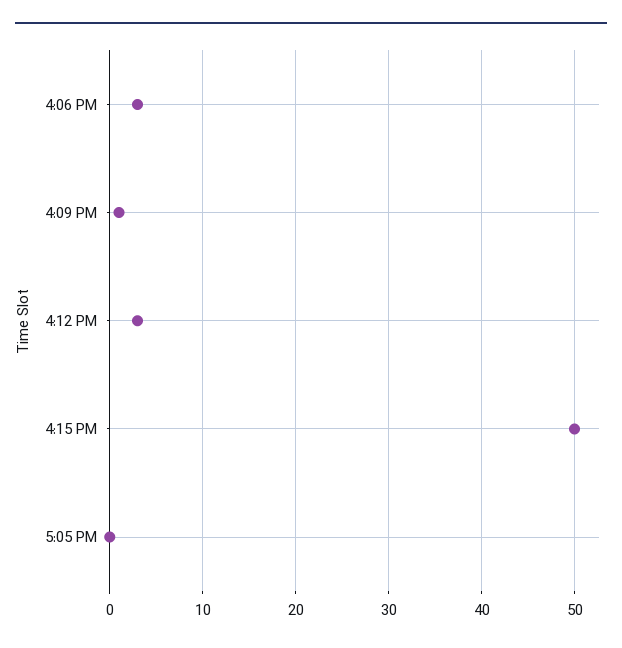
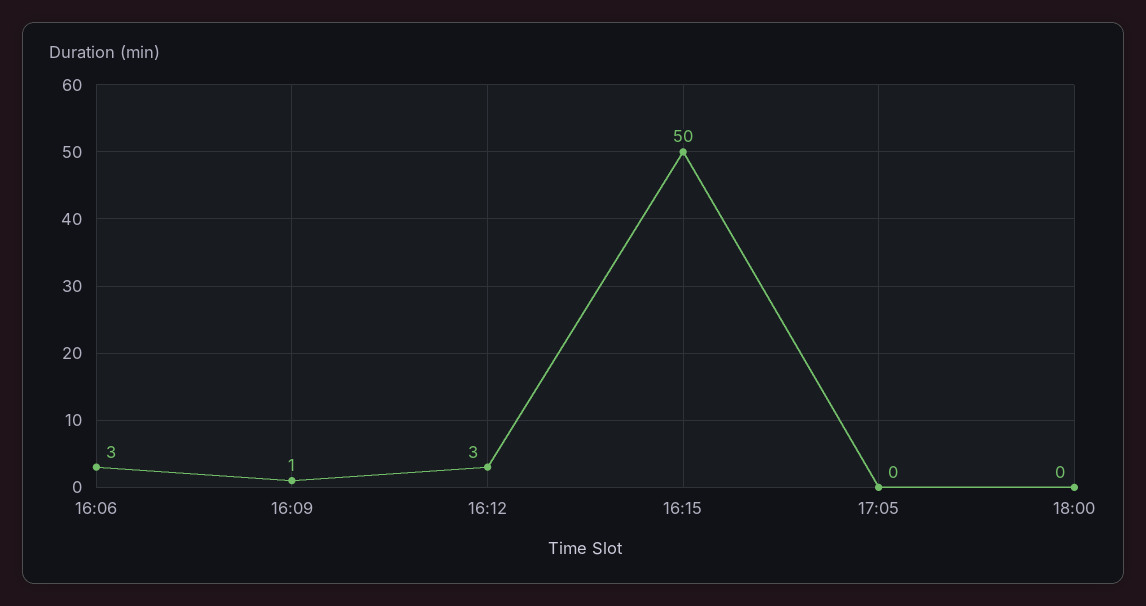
18:00: none -> 0

